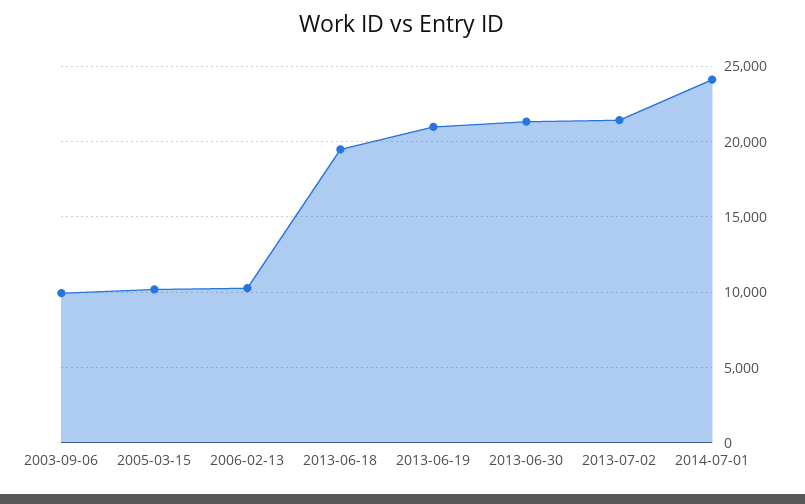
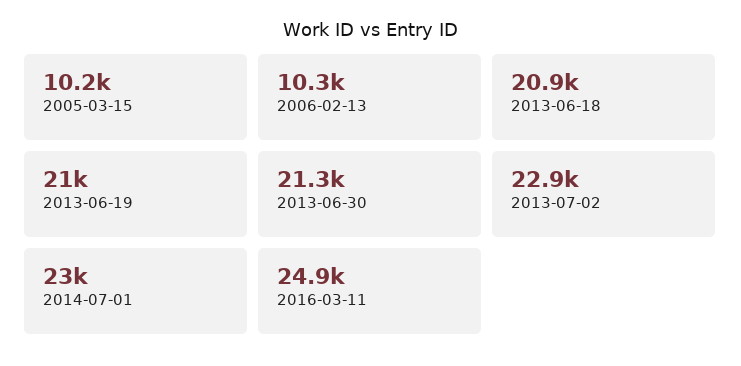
2003-09-06: 10000 -> none
2013-06-18: 19500 -> 20900
2013-07-02: 21500 -> 22900
2014-07-01: 24000 -> 23000
2016-03-11: none -> 24900

